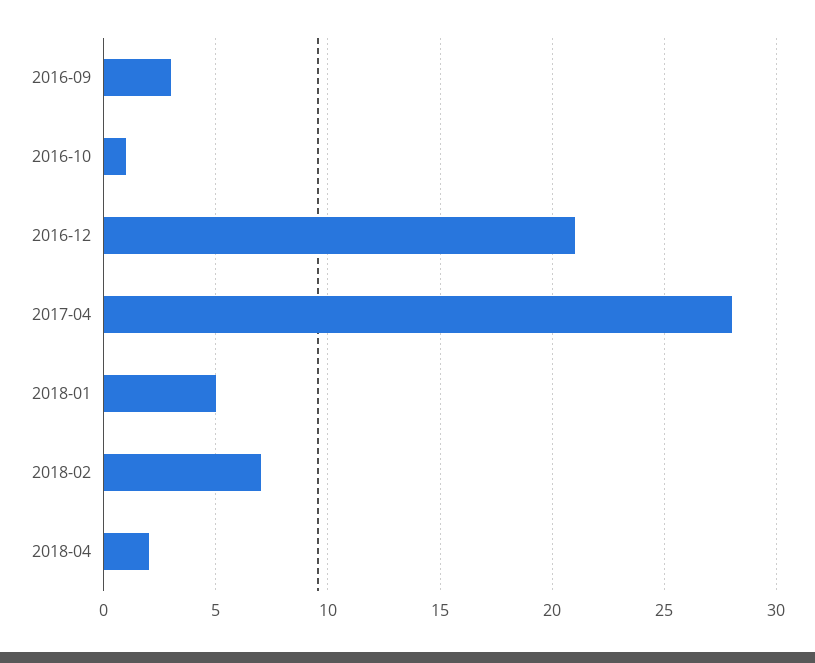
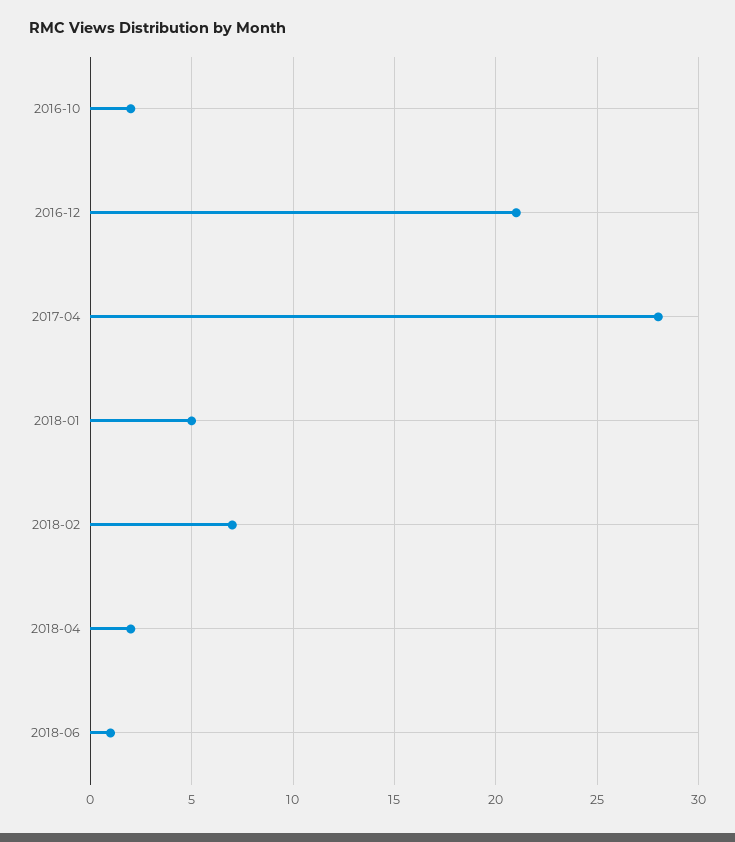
2016-09: 3 -> none
2016-10: 1 -> 2
2018-06: none -> 1

